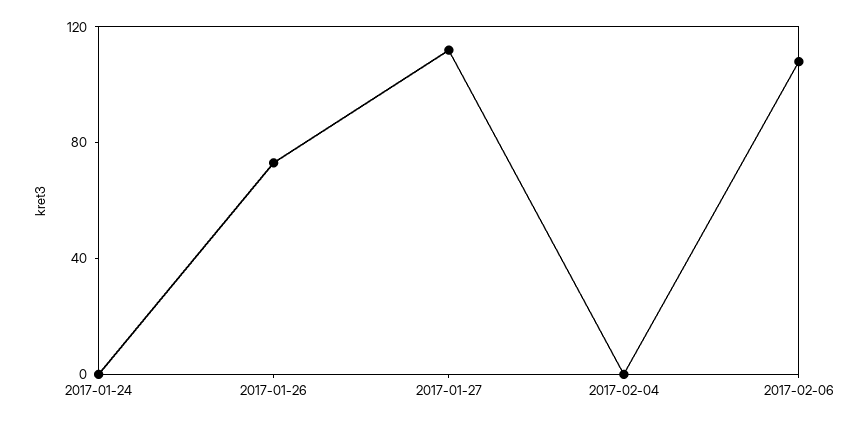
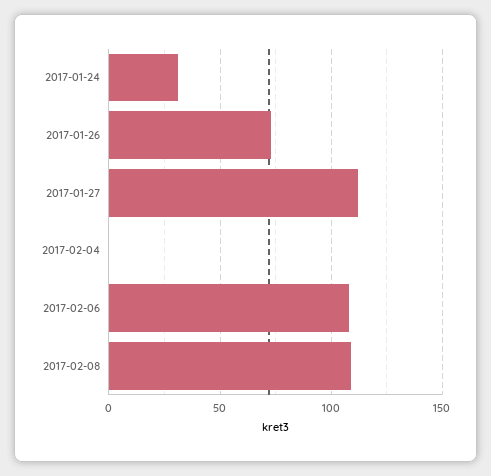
2017-01-24: 0 -> 30
2017-02-08: none -> 110

